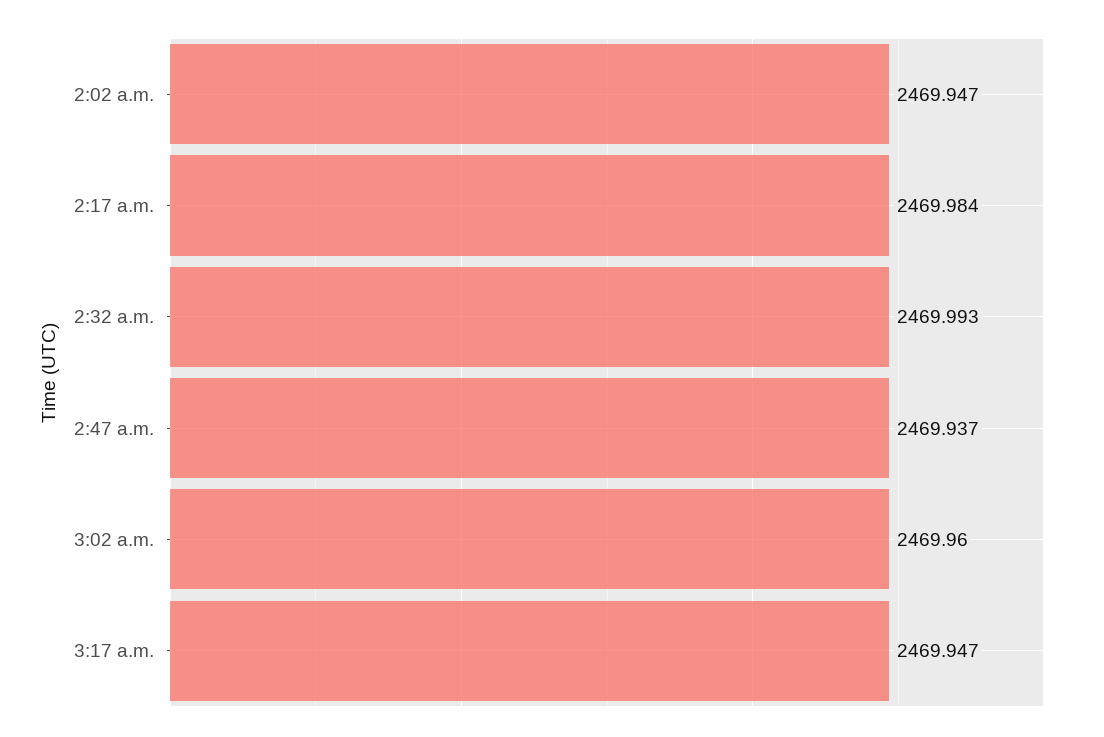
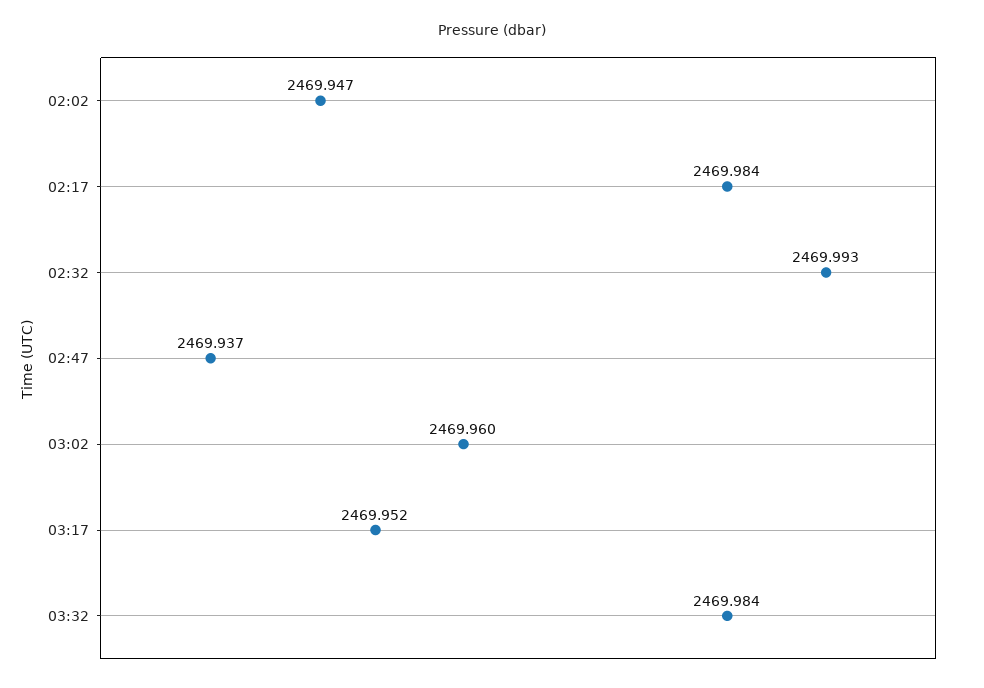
3:17 a.m.: 2469.947 -> 2469.952
03:32: none -> 2469.984

